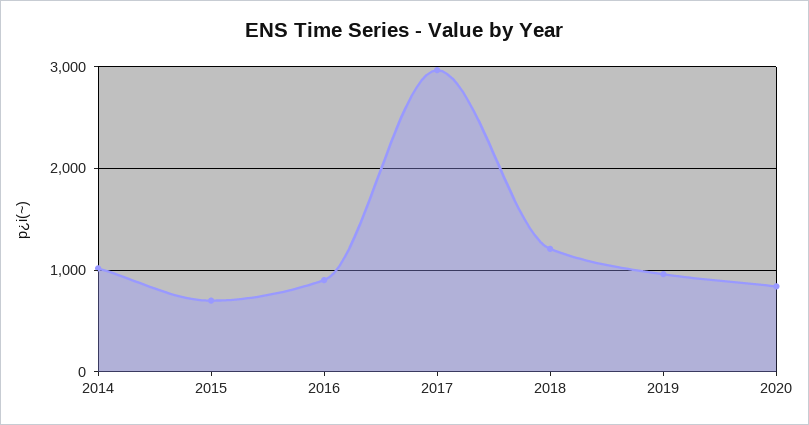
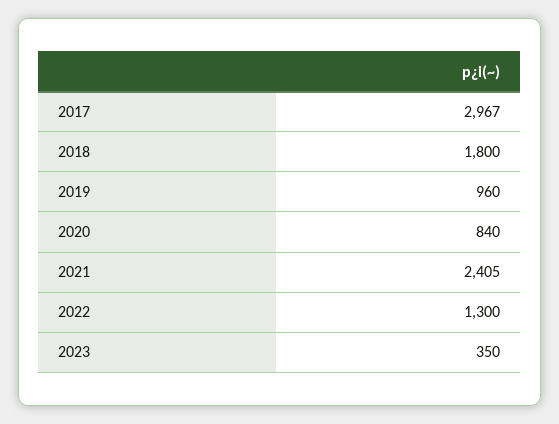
2014: 1000 -> none
2015: 700 -> none
2016: 900 -> none
2018: 1200 -> 1800
2021: none -> 2405
2022: none -> 1300
2023: none -> 350

